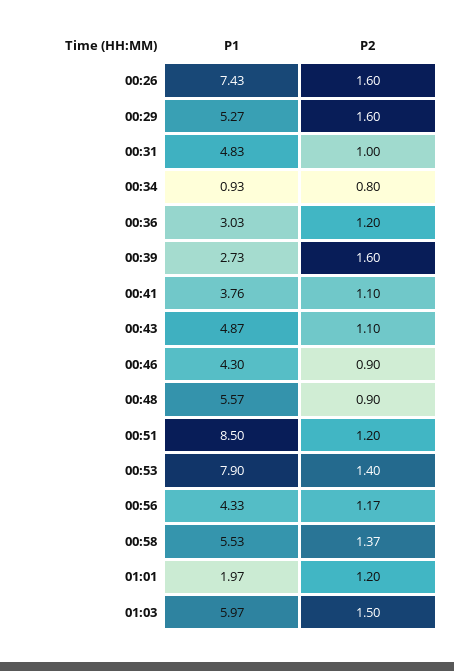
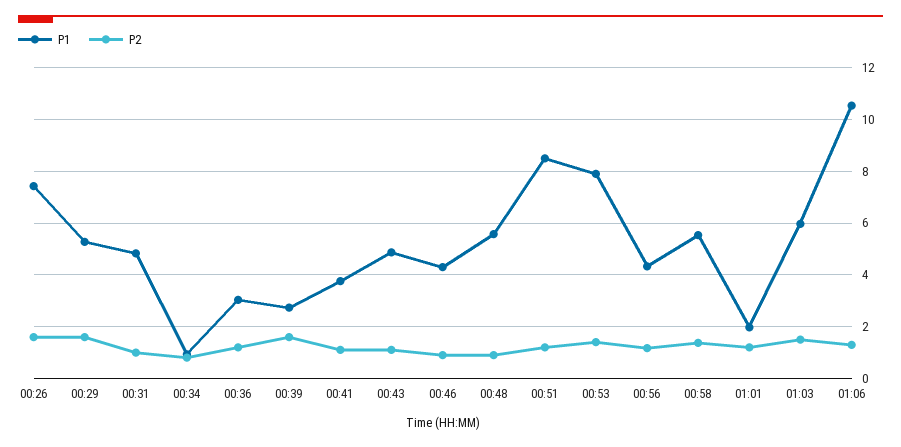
P1, 01:06: none -> 10.5
P2, 01:06: none -> 1.25

